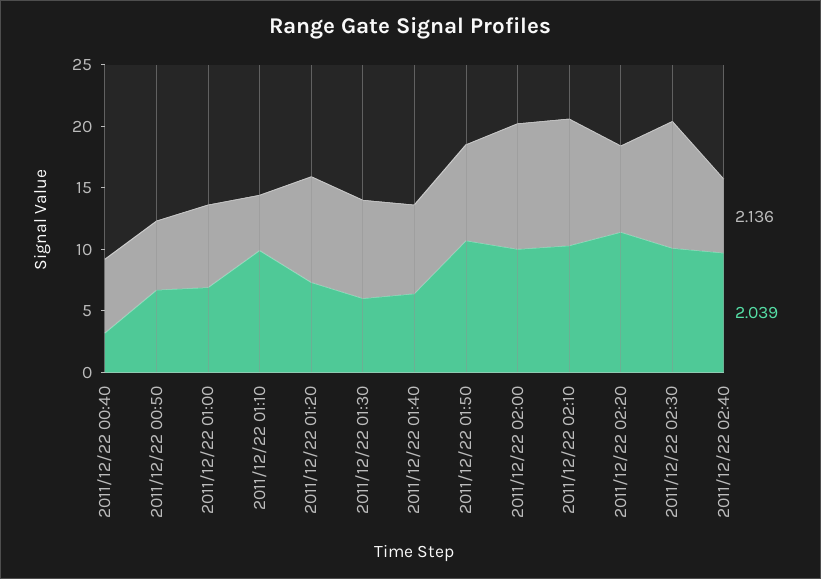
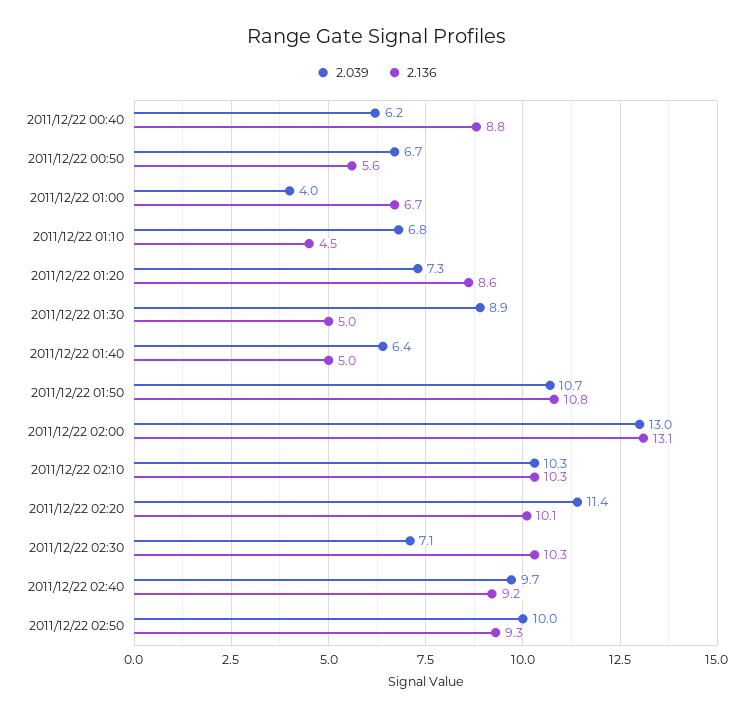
2.136, 2011/12/22 00:40: 6 -> 8.8
2.039, 2011/12/22 00:40: 3 -> 6.2
2.039, 2011/12/22 01:00: 7 -> 4
2.039, 2011/12/22 01:10: 10 -> 6.8
2.136, 2011/12/22 01:30: 8 -> 5
2.039, 2011/12/22 01:30: 6 -> 8.9
2.136, 2011/12/22 01:40: 7 -> 5
2.136, 2011/12/22 01:50: 8 -> 10.8
2.136, 2011/12/22 02:00: 10 -> 13.1
2.039, 2011/12/22 02:00: 10 -> 13
2.136, 2011/12/22 02:20: 7 -> 10.1
2.039, 2011/12/22 02:30: 10 -> 7.1
2.136, 2011/12/22 02:40: 6 -> 9.2
2.039, 2011/12/22 02:50: none -> 10
2.136, 2011/12/22 02:50: none -> 9.3

